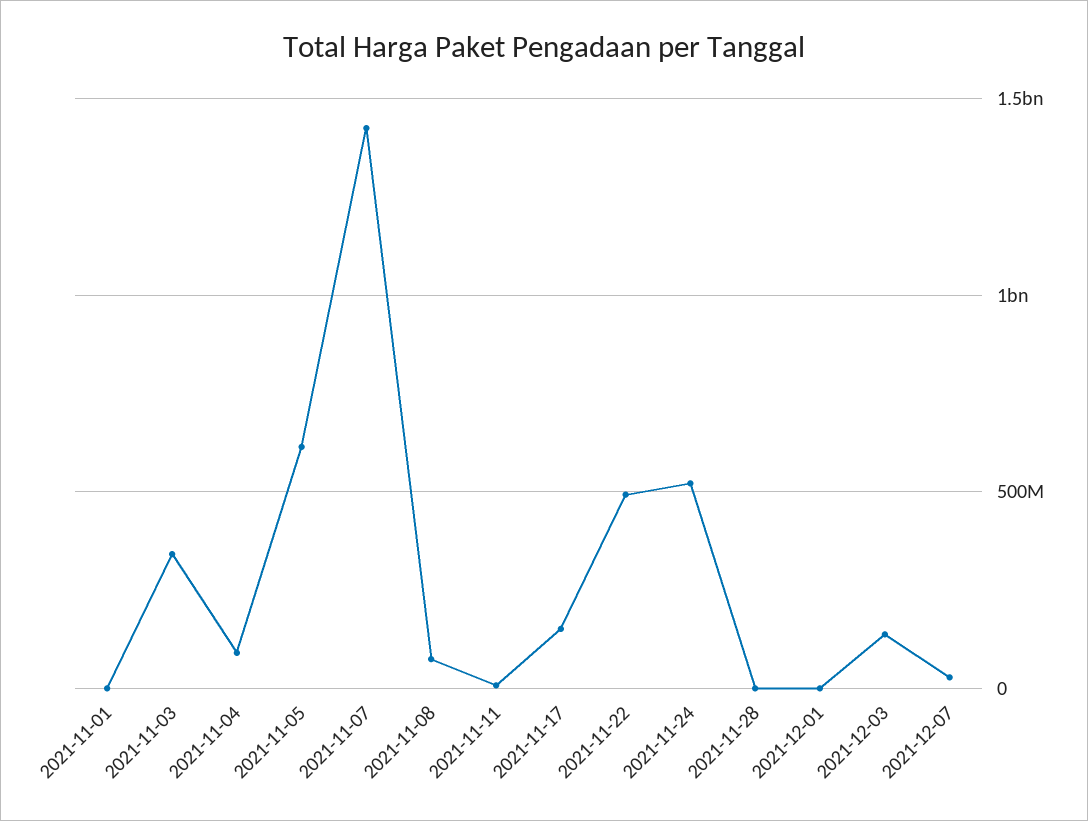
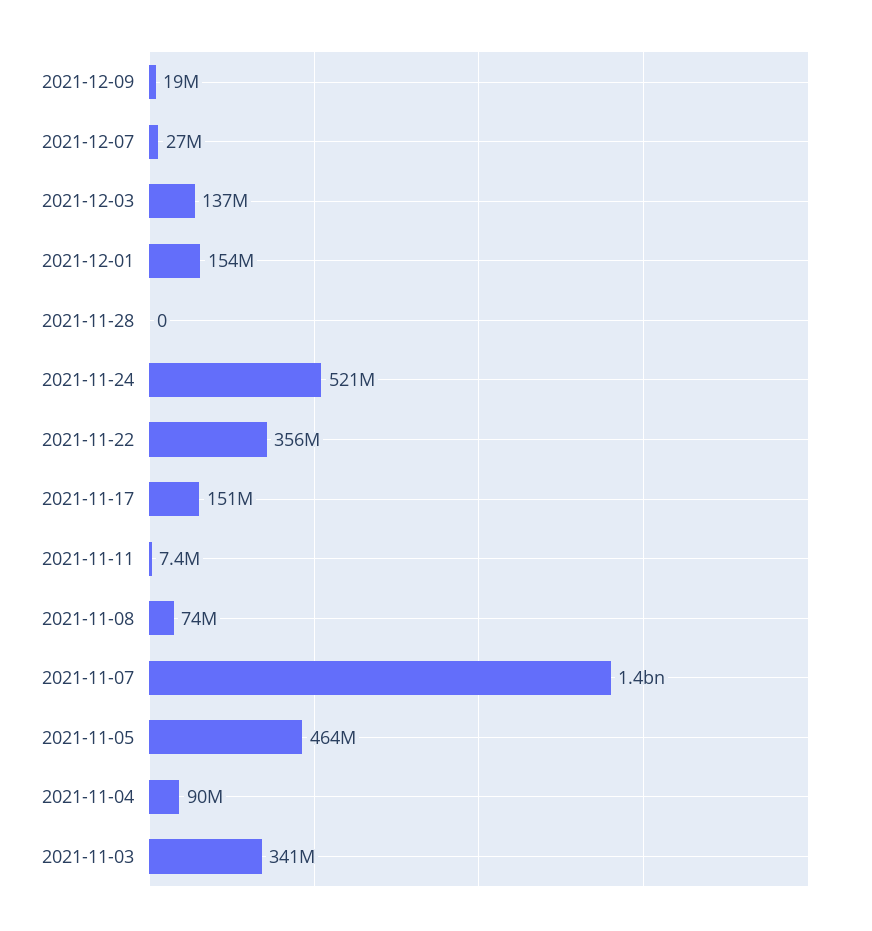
2021-11-01: 0 -> none
2021-11-05: 600000000 -> 464000000
2021-11-22: 500000000 -> 356000000
2021-12-01: 0 -> 154000000
2021-12-09: none -> 19000000

